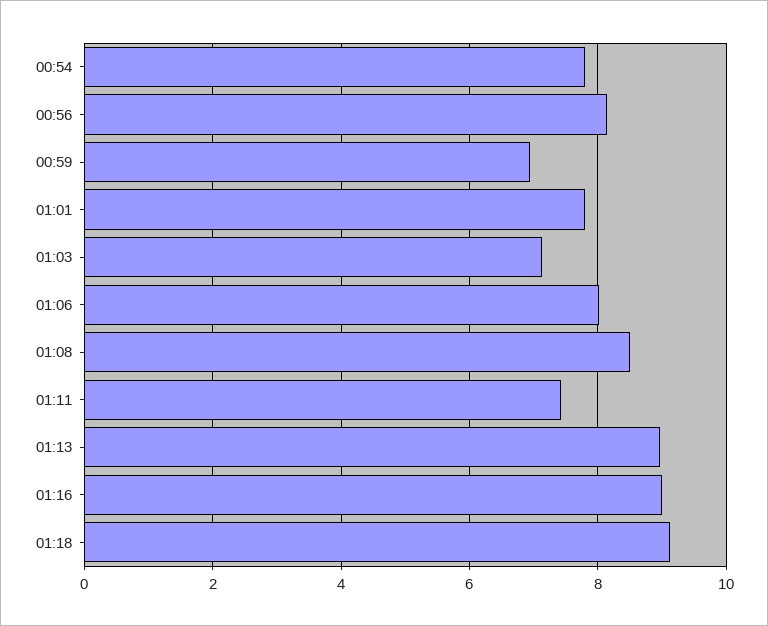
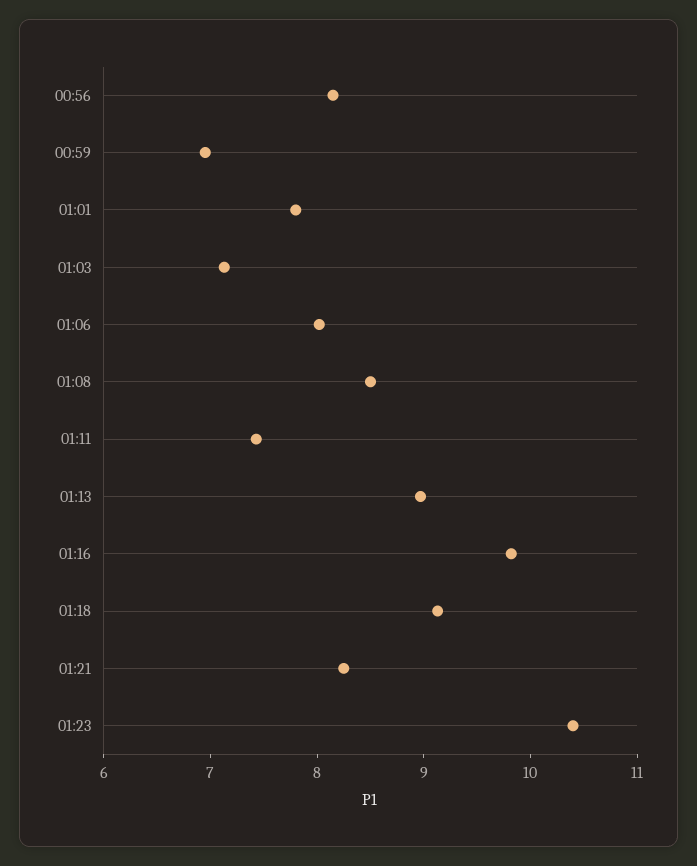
00:54: 7.8 -> none
01:16: 9 -> 9.8
01:21: none -> 8.2
01:23: none -> 10.4

